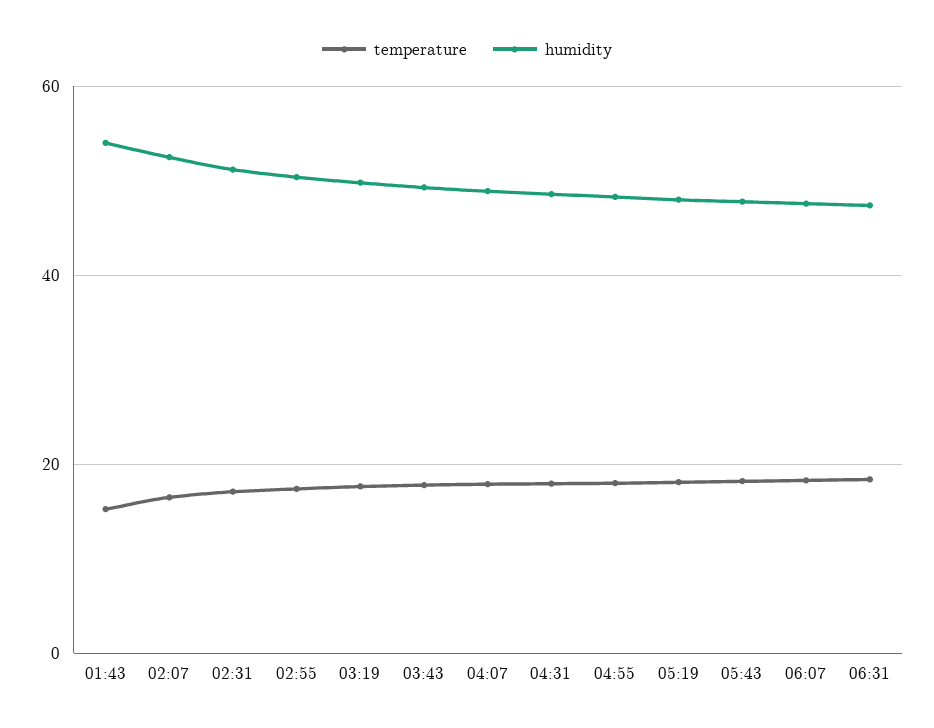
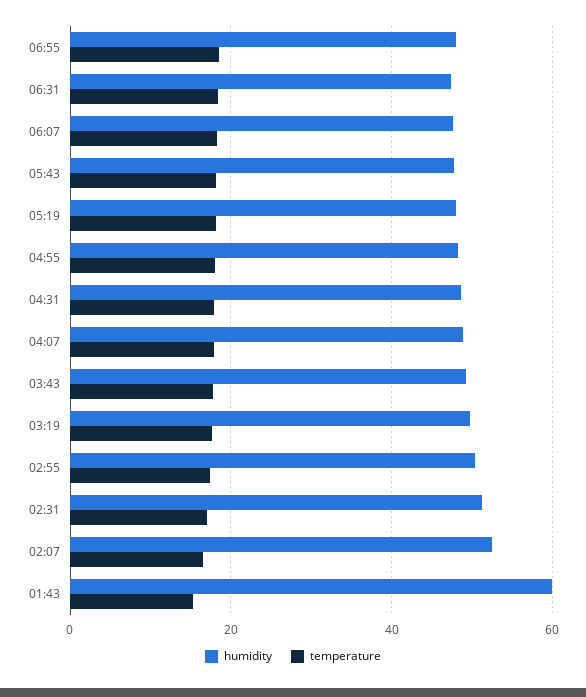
humidity, 01:43: 54 -> 60
humidity, 06:55: none -> 48
temperature, 06:55: none -> 18

